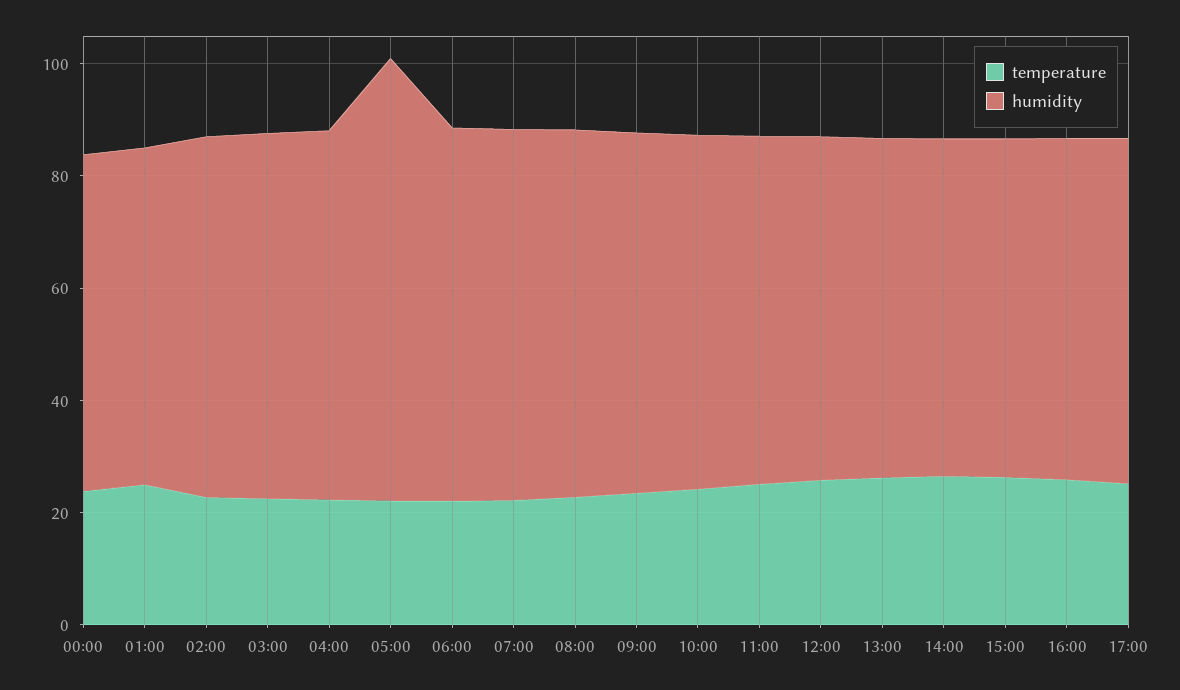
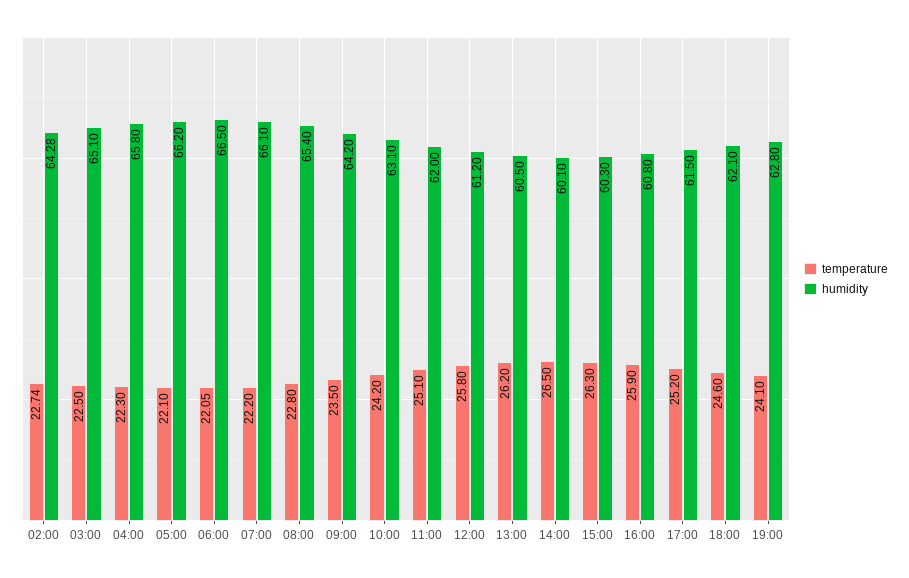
temperature, 00:00: 25 -> none
humidity, 00:00: 60 -> none
temperature, 01:00: 25 -> none
humidity, 01:00: 60 -> none
humidity, 05:00: 80 -> 66.2
temperature, 18:00: none -> 24.6
humidity, 18:00: none -> 62.1
temperature, 19:00: none -> 24.1
humidity, 19:00: none -> 62.8

